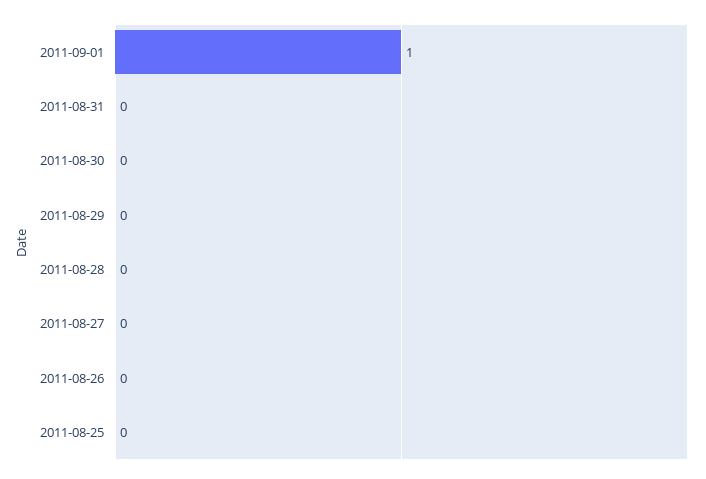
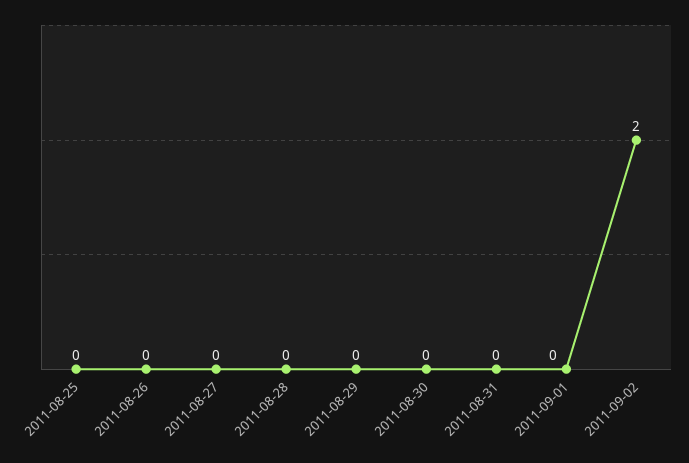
2011-09-01: 1 -> 0
2011-09-02: none -> 2

